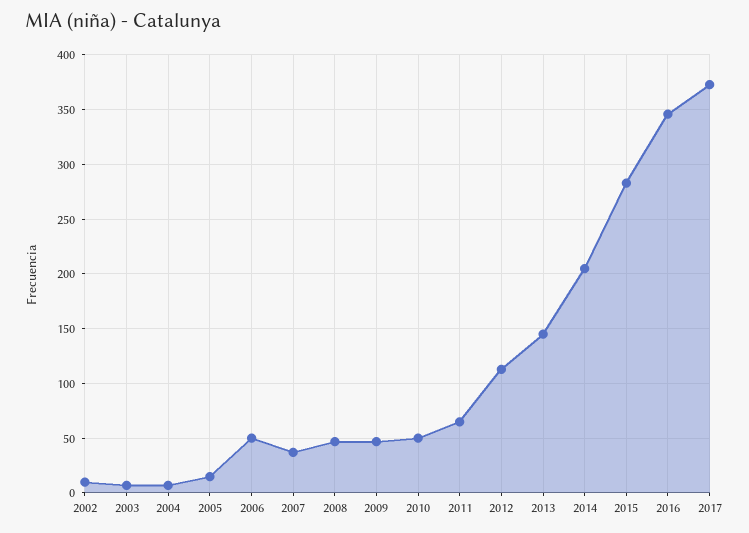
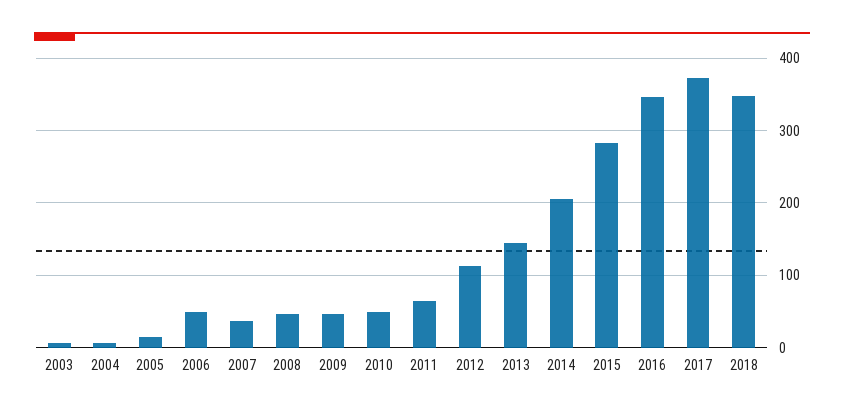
2002: 10 -> none
2018: none -> 350

